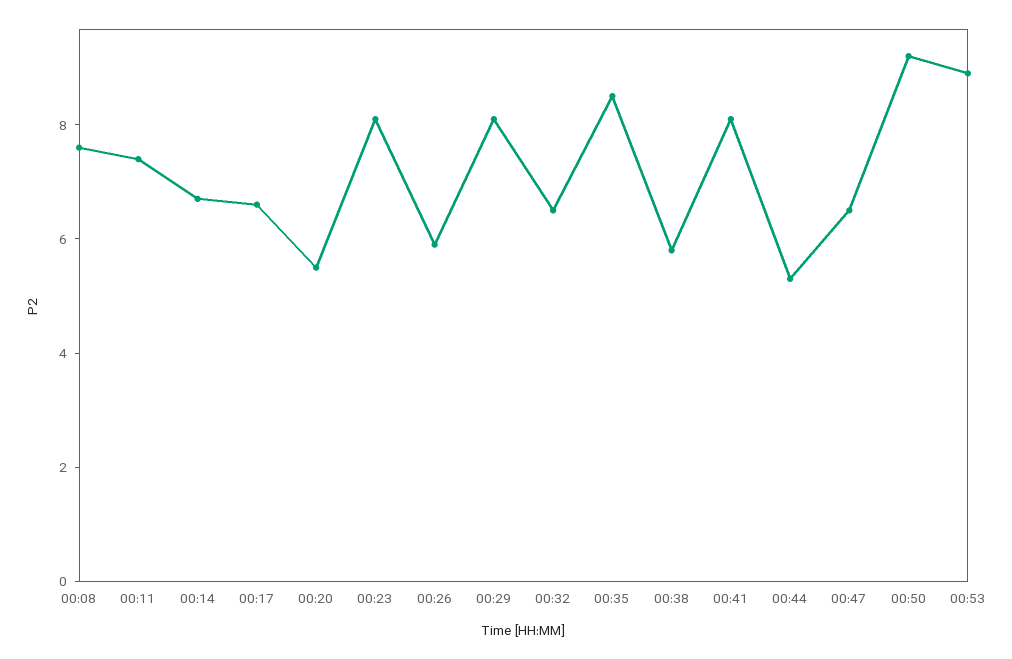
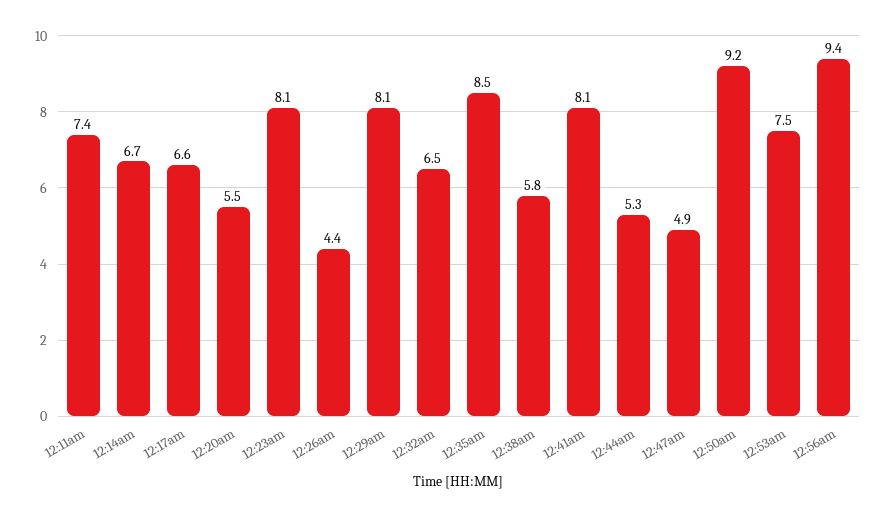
00:08: 7.5 -> none
00:26: 6 -> 4.4
00:47: 6.5 -> 4.9
00:53: 9 -> 7.5
12:56am: none -> 9.4

